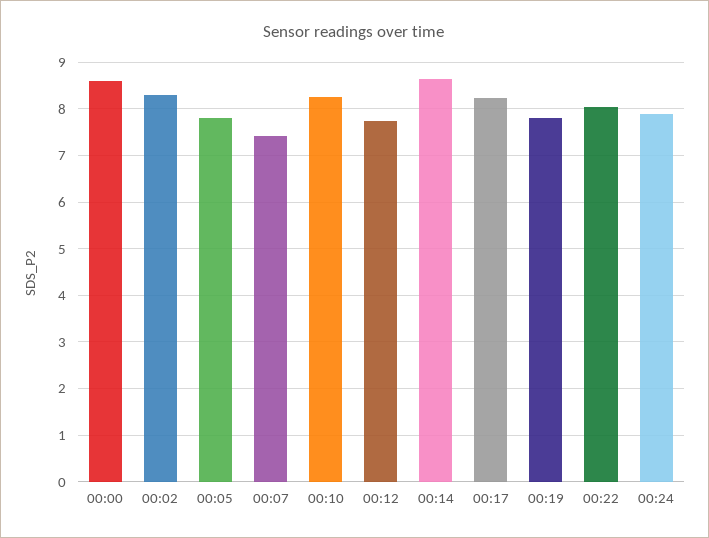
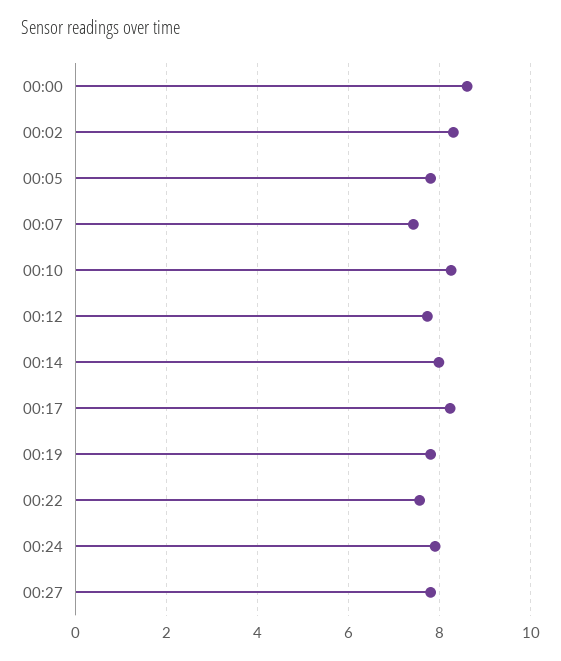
00:14: 8.6 -> 8
00:22: 8 -> 7.6
00:27: none -> 7.8

